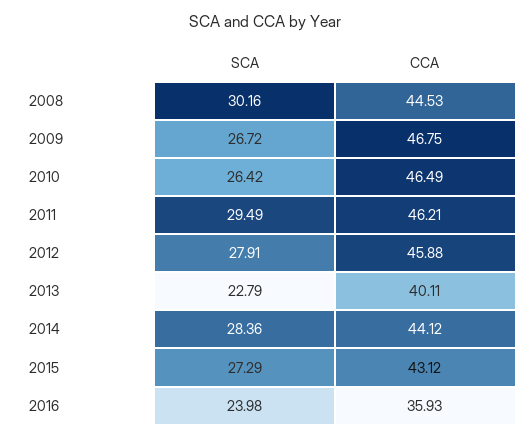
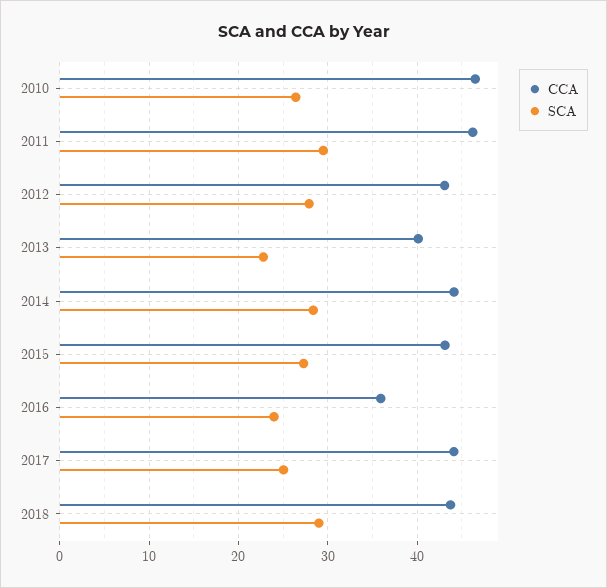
SCA, 2008: 30.16 -> none
CCA, 2008: 44.53 -> none
SCA, 2009: 26.72 -> none
CCA, 2009: 46.75 -> none
CCA, 2012: 45.88 -> 43
CCA, 2017: none -> 44
SCA, 2017: none -> 25
CCA, 2018: none -> 44
SCA, 2018: none -> 29

